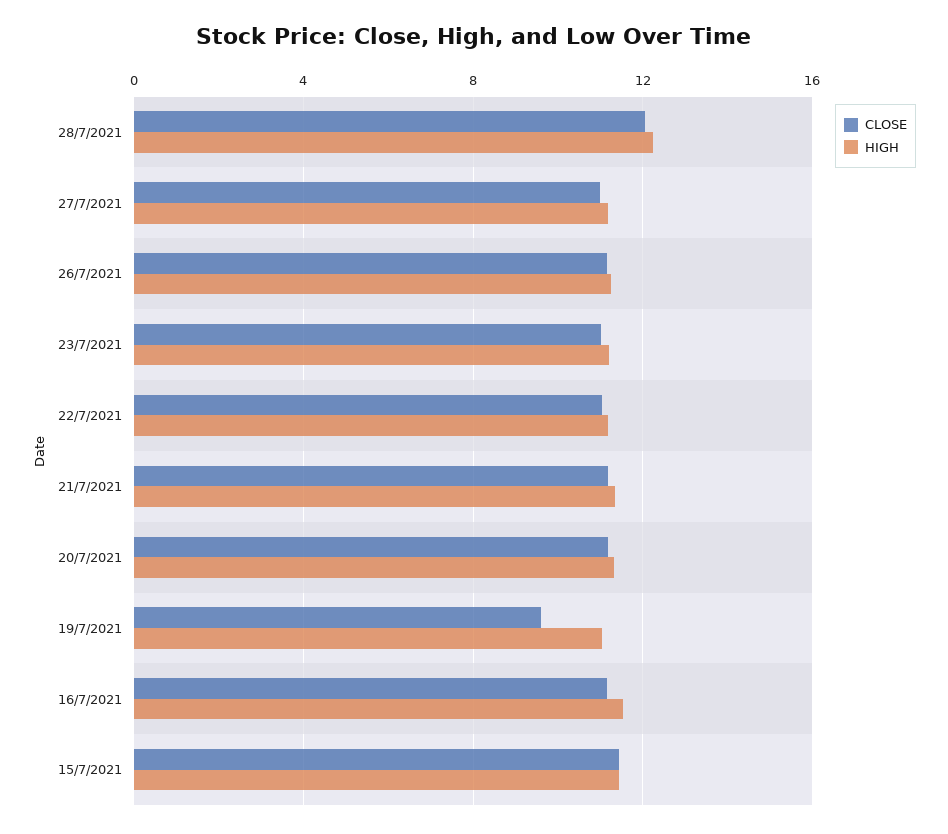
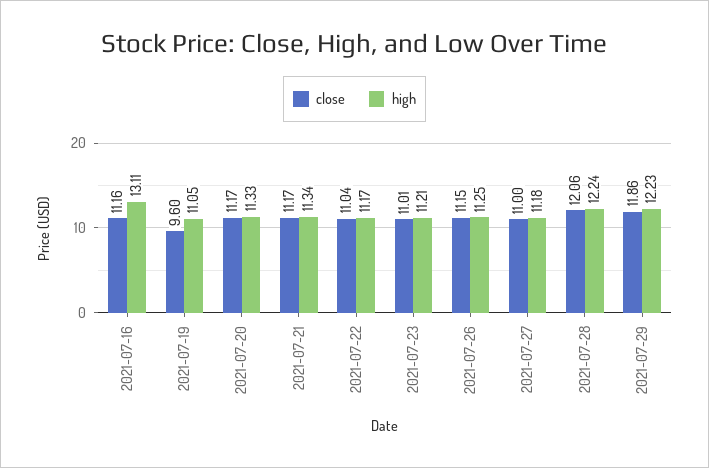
HIGH, 16/7/2021: 11.5 -> 13.11
CLOSE, 15/7/2021: 11.5 -> none
HIGH, 15/7/2021: 11.5 -> none
CLOSE, 2021-07-29: none -> 11.86
HIGH, 2021-07-29: none -> 12.23

